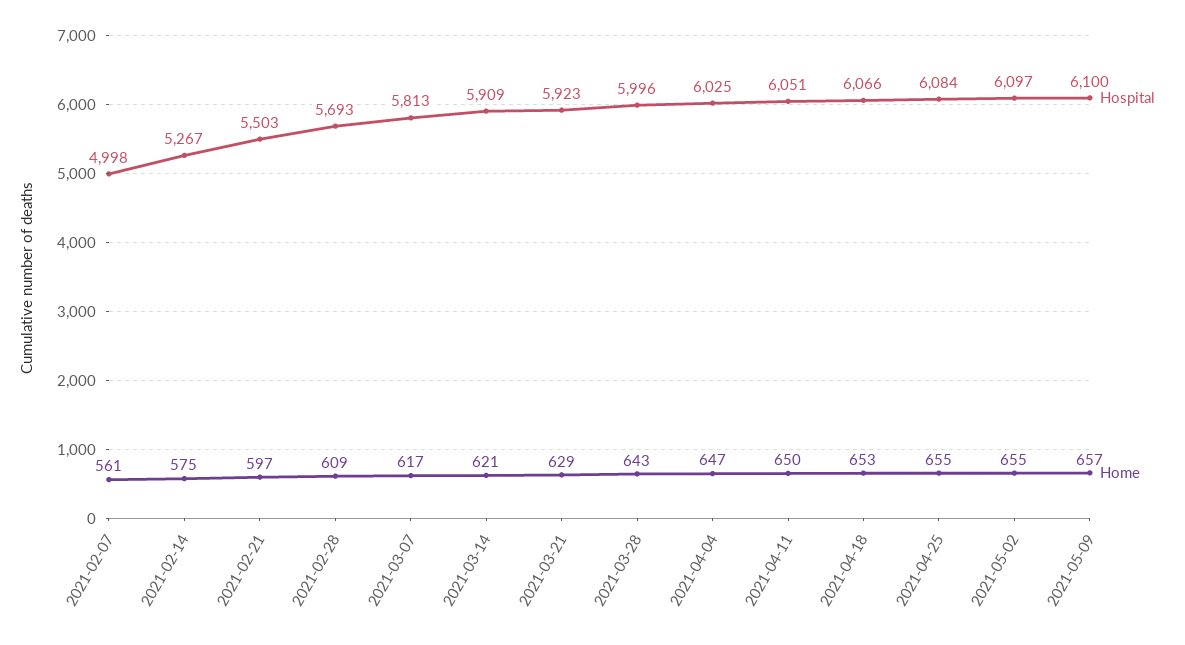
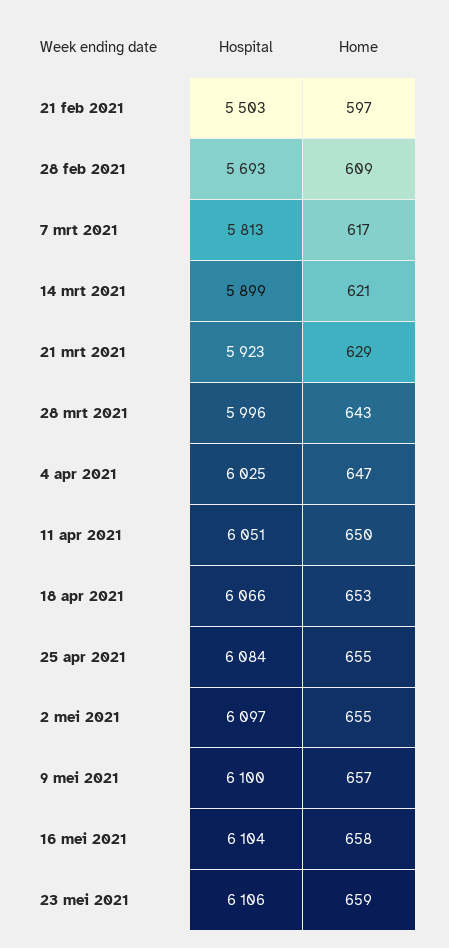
Hospital, 2021-02-07: 4998 -> none
Home, 2021-02-07: 561 -> none
Hospital, 2021-02-14: 5267 -> none
Home, 2021-02-14: 575 -> none
Hospital, 2021-03-14: 5909 -> 5899
Hospital, 16 mei 2021: none -> 6104
Home, 16 mei 2021: none -> 658
Hospital, 23 mei 2021: none -> 6106
Home, 23 mei 2021: none -> 659

